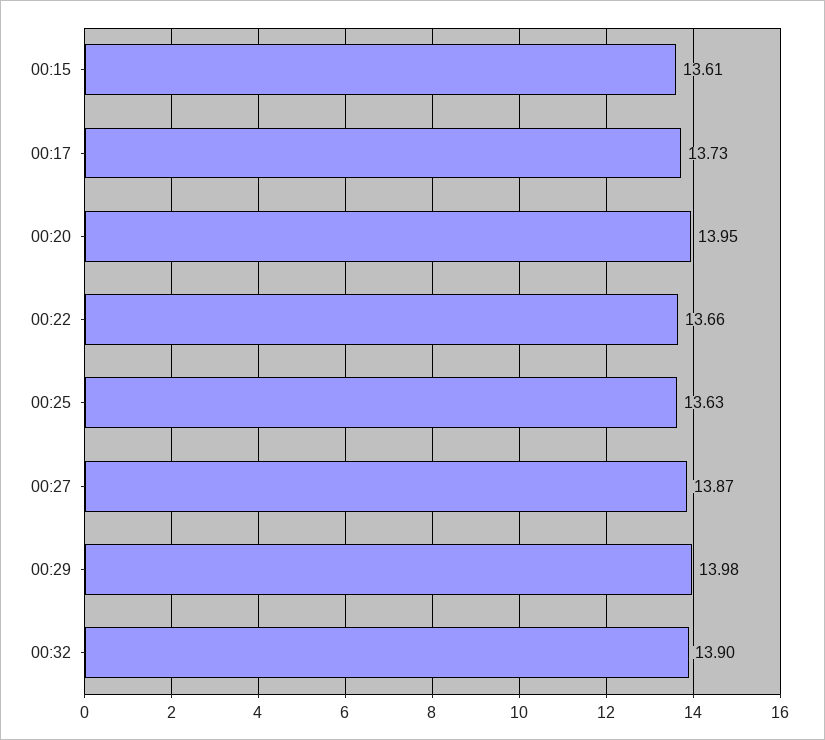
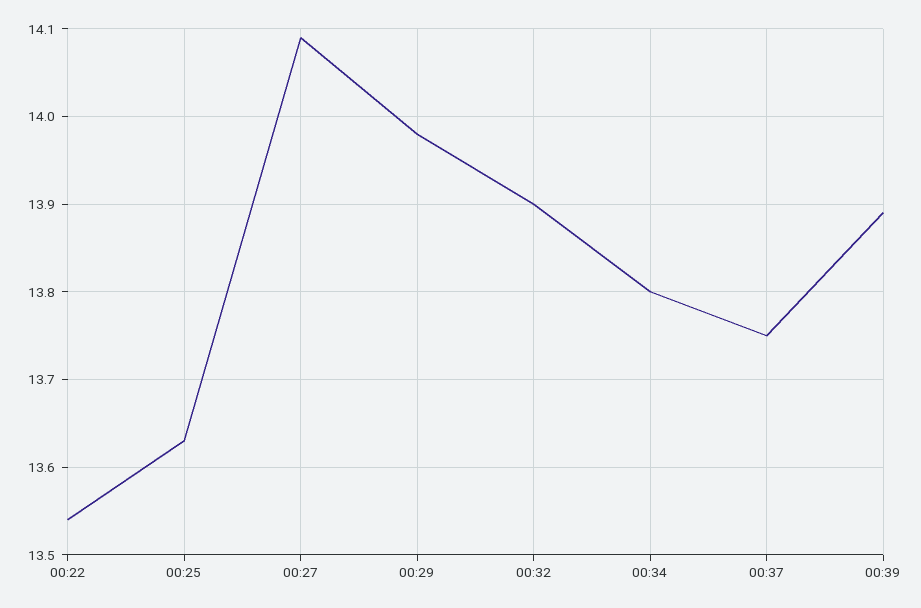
00:15: 13.61 -> none
00:17: 13.73 -> none
00:20: 13.95 -> none
00:22: 13.66 -> 13.54
00:27: 13.87 -> 14.09
00:34: none -> 13.8
00:37: none -> 13.75
00:39: none -> 13.89

